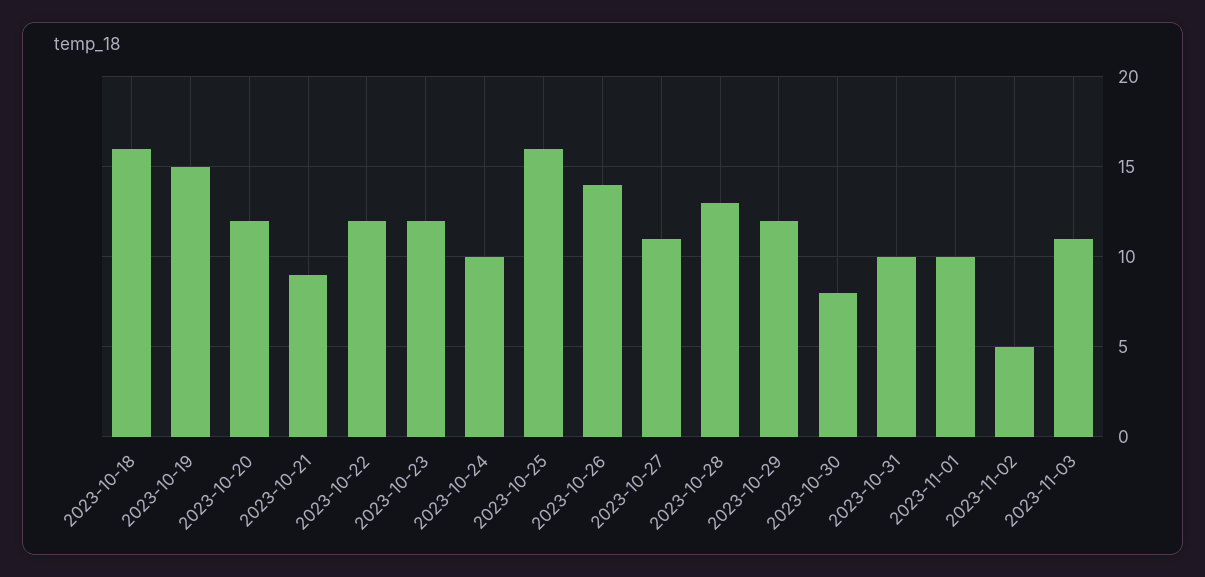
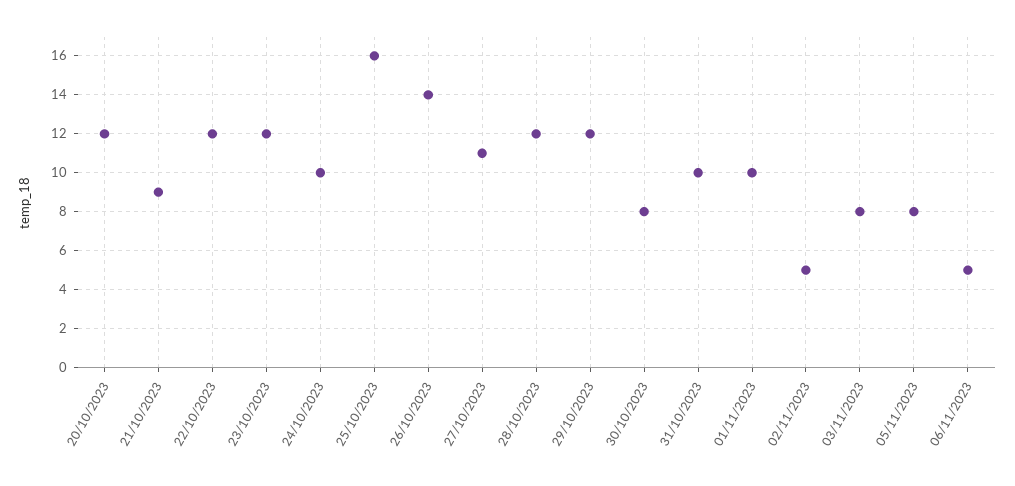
2023-10-18: 16 -> none
2023-10-19: 15 -> none
2023-10-28: 13 -> 12
2023-11-03: 11 -> 8
05/11/2023: none -> 8
06/11/2023: none -> 5

